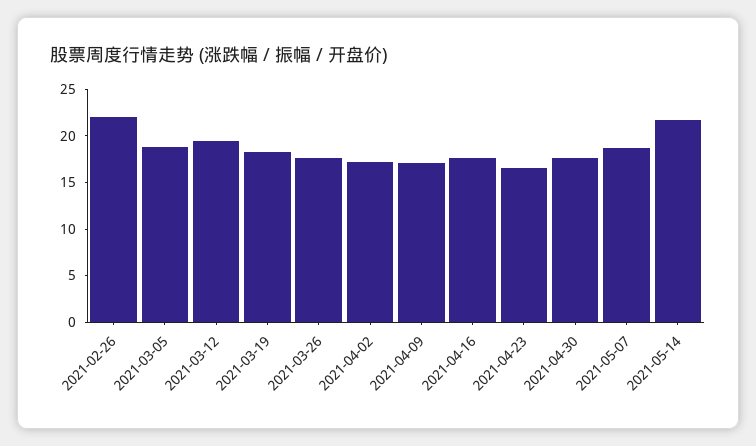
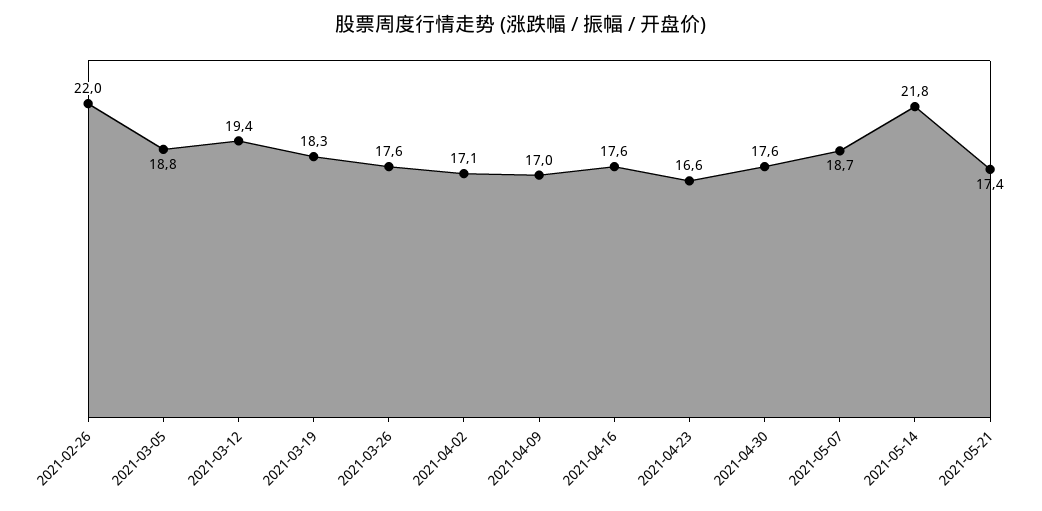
2021-05-21: none -> 17.4

